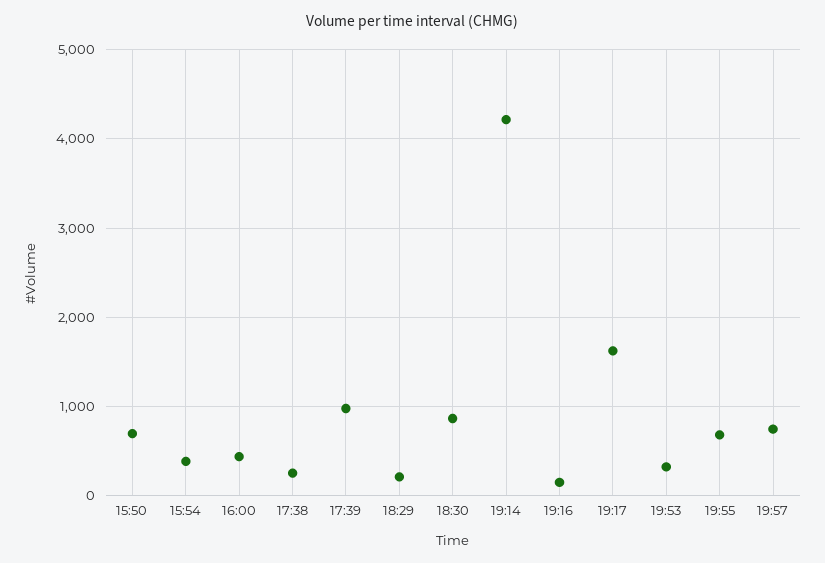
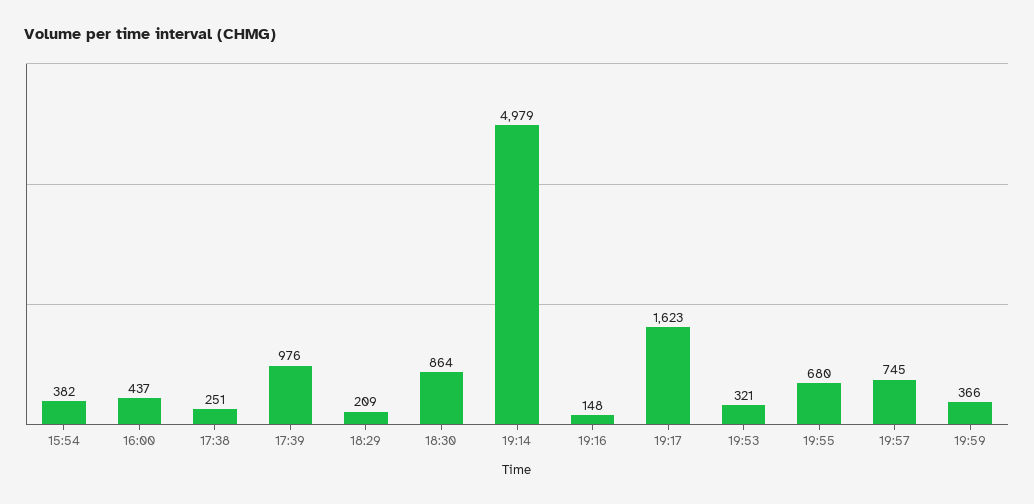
15:50: 700 -> none
19:14: 4200 -> 4979
19:59: none -> 366

